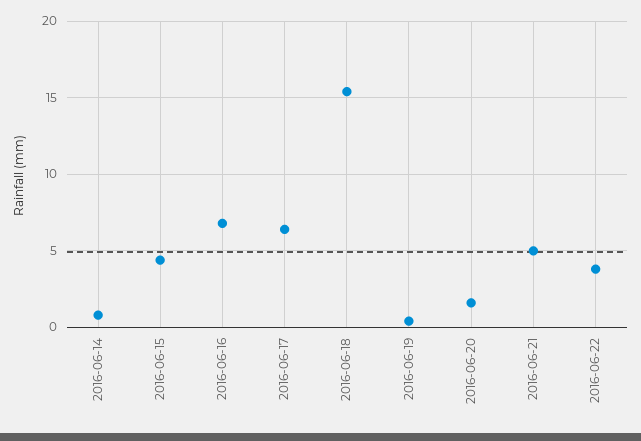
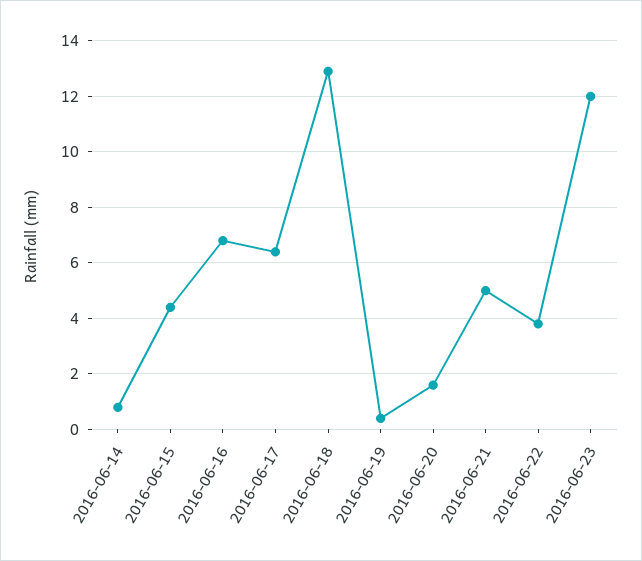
2016-06-18: 15.5 -> 13
2016-06-23: none -> 12

